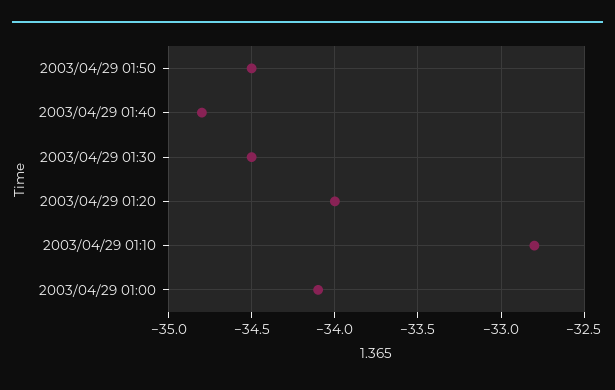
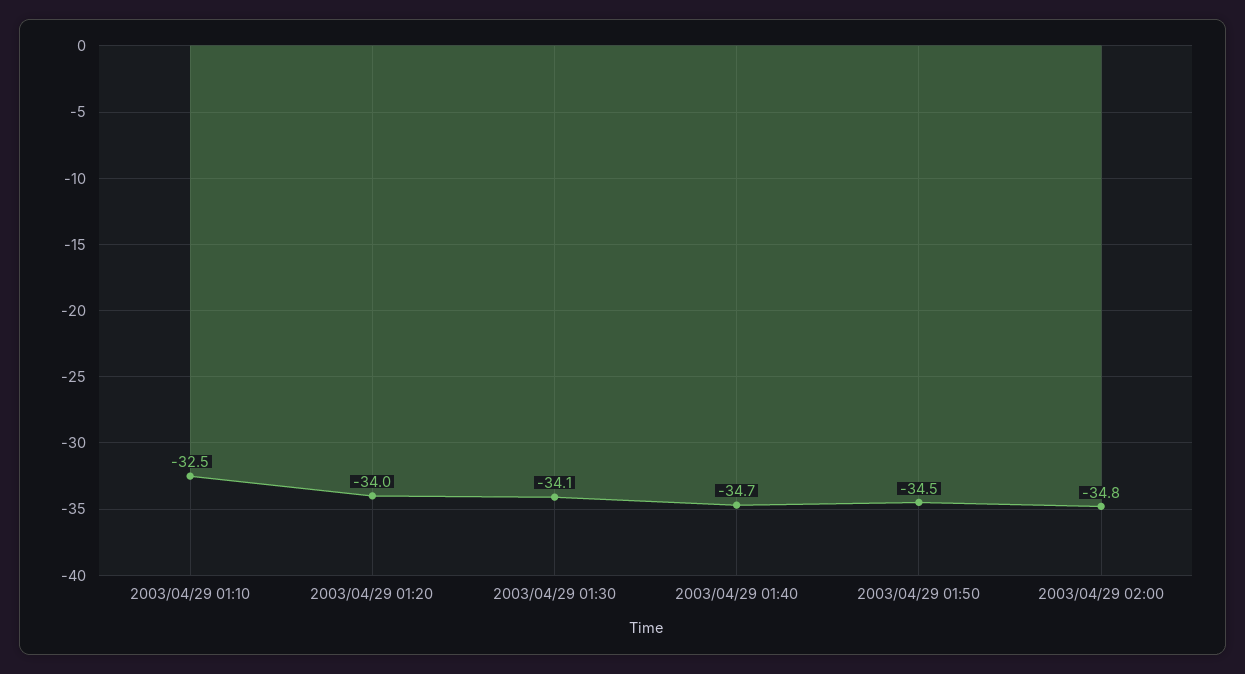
2003/04/29 01:40: -34.8 -> -34.7
2003/04/29 01:30: -34.5 -> -34.1
2003/04/29 01:10: -32.8 -> -32.5
2003/04/29 01:00: -34.1 -> none
2003/04/29 02:00: none -> -34.8

